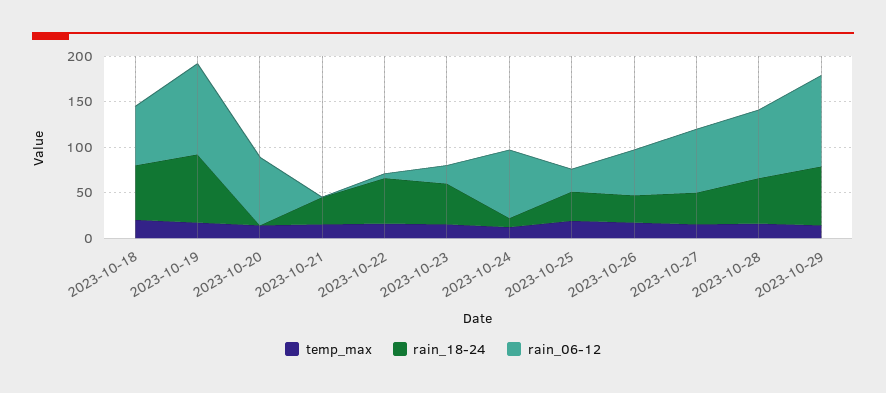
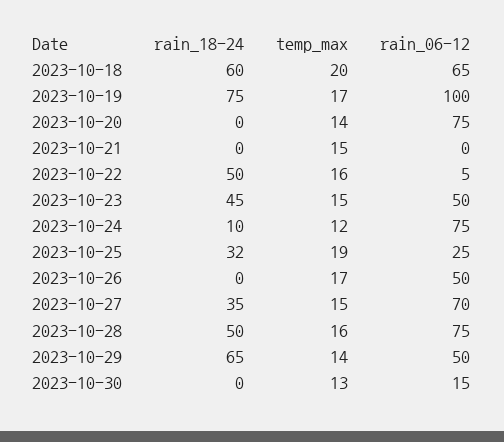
rain_18-24, 2023-10-21: 30 -> 0
rain_06-12, 2023-10-23: 20 -> 50
rain_18-24, 2023-10-26: 30 -> 0
rain_06-12, 2023-10-29: 100 -> 50
rain_18-24, 2023-10-30: none -> 0
temp_max, 2023-10-30: none -> 13
rain_06-12, 2023-10-30: none -> 15

